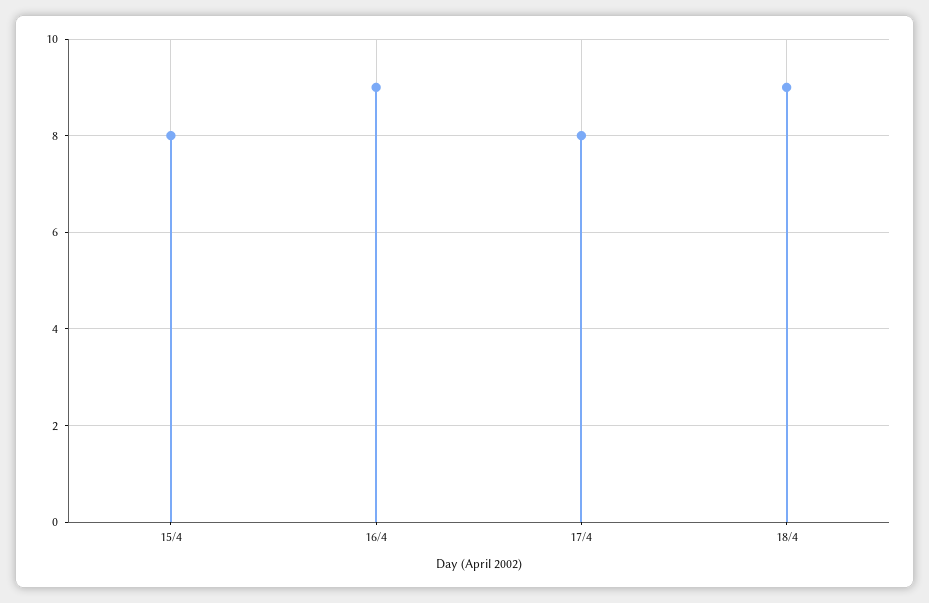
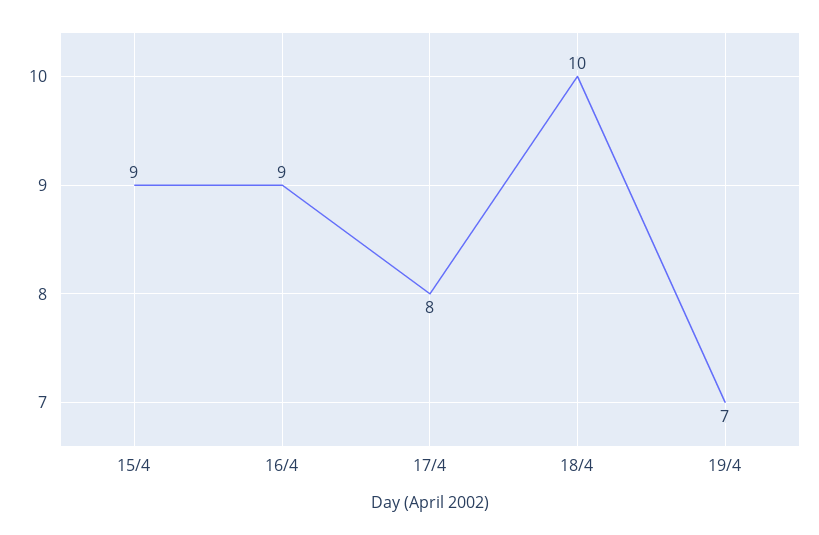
15/4: 8 -> 9
18/4: 9 -> 10
19/4: none -> 7

